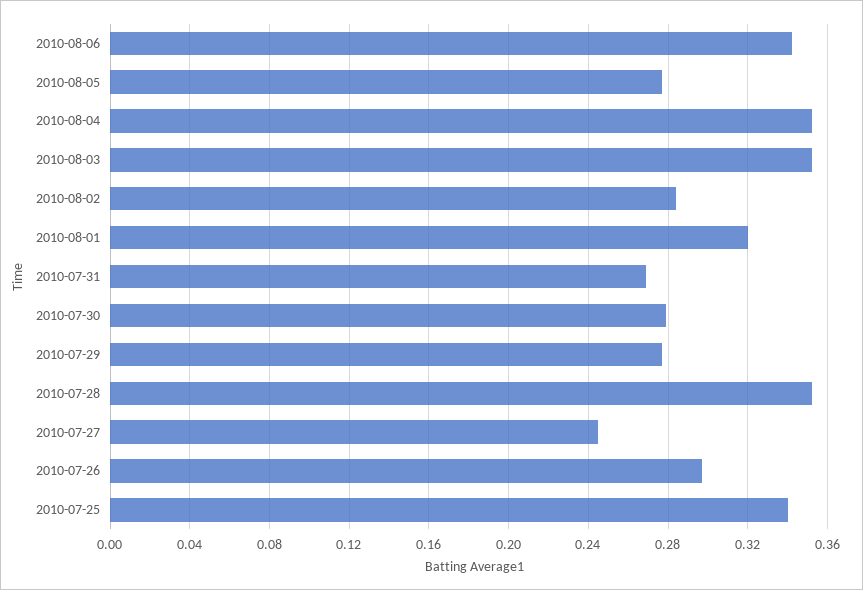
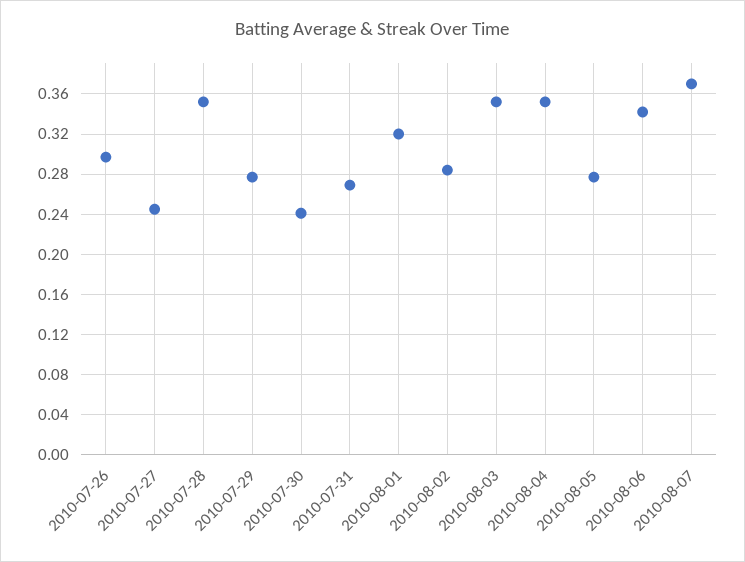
2010-07-30: 0.28 -> 0.24
2010-07-25: 0.34 -> none
2010-08-07: none -> 0.37

